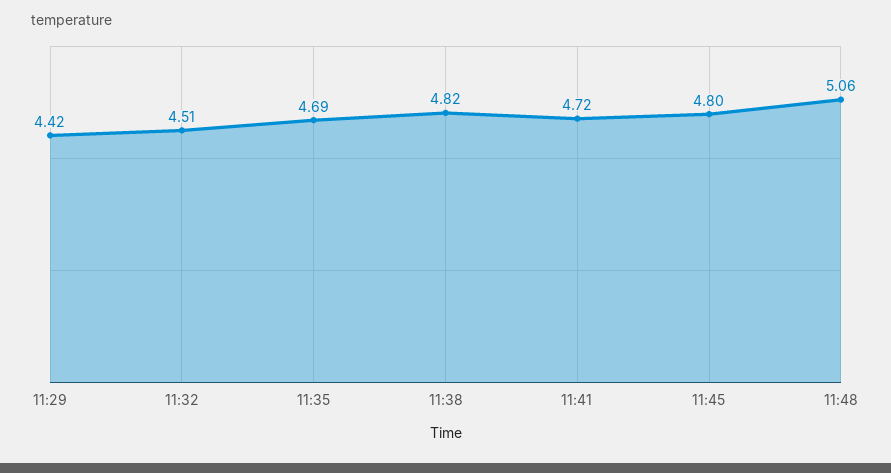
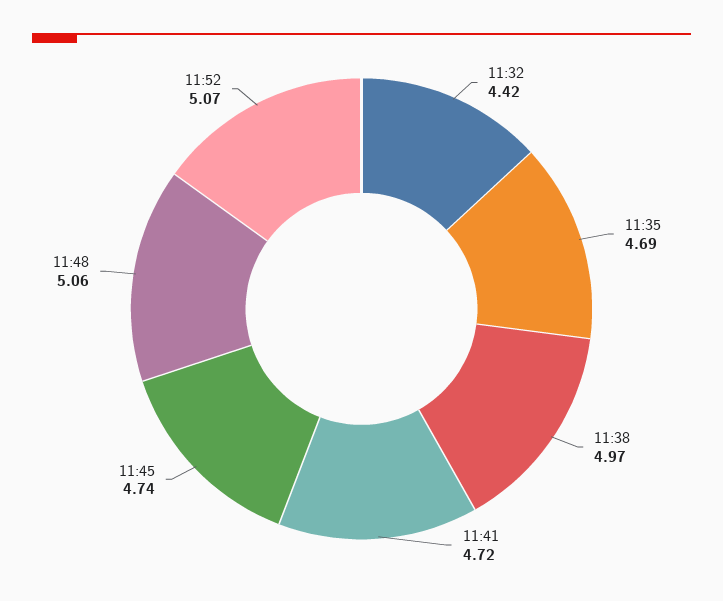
11:29: 4.42 -> none
11:32: 4.51 -> 4.42
11:38: 4.82 -> 4.97
11:45: 4.8 -> 4.74
11:52: none -> 5.07

